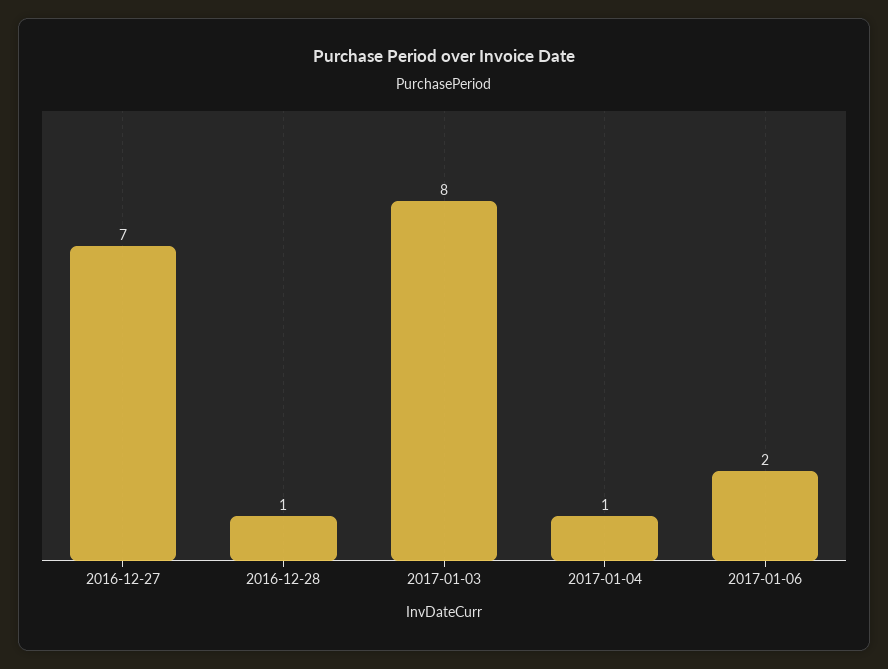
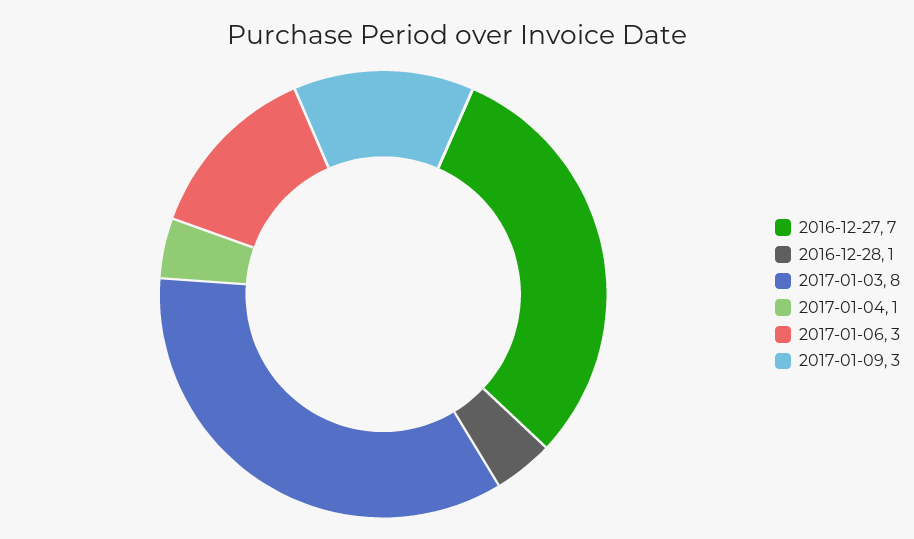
2017-01-06: 2 -> 3
2017-01-09: none -> 3

